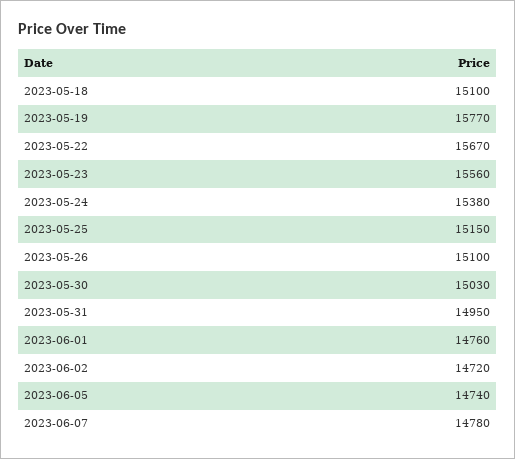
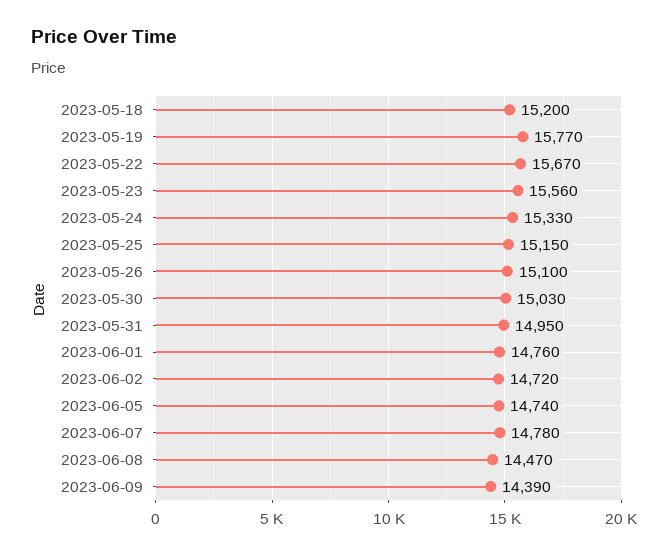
2023-05-18: 15100 -> 15200
2023-05-24: 15380 -> 15330
2023-06-08: none -> 14470
2023-06-09: none -> 14390

